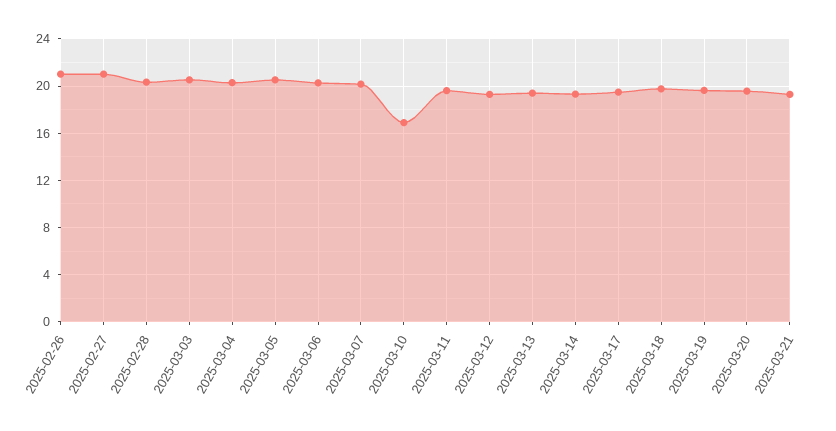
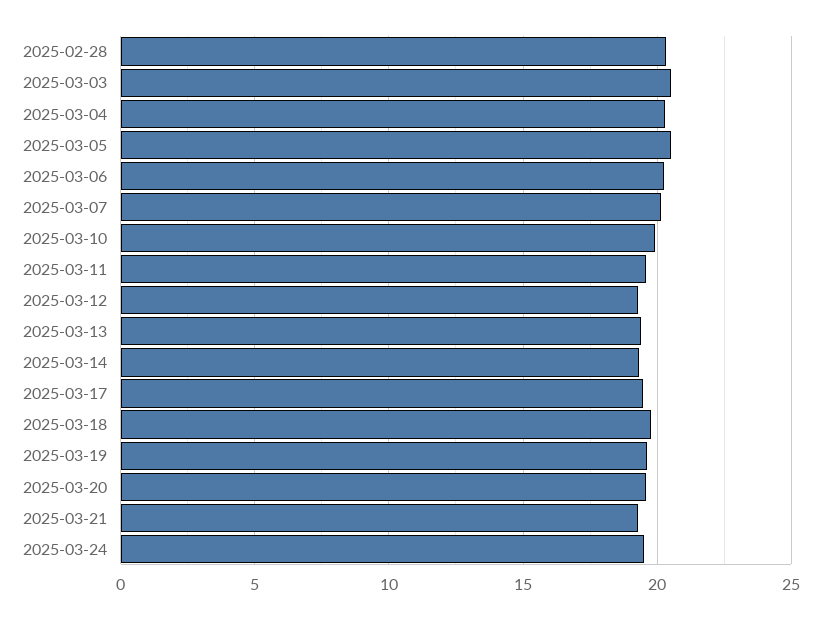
2025-02-26: 21 -> none
2025-02-27: 21 -> none
2025-03-10: 17 -> 20
2025-03-24: none -> 19.5

